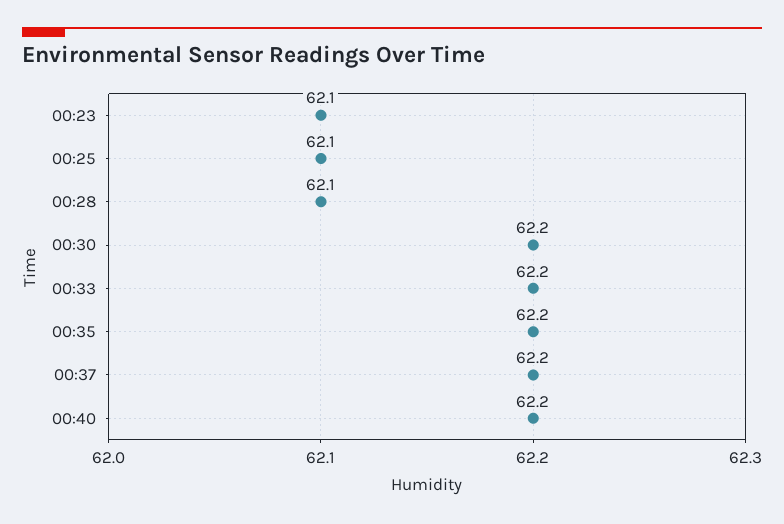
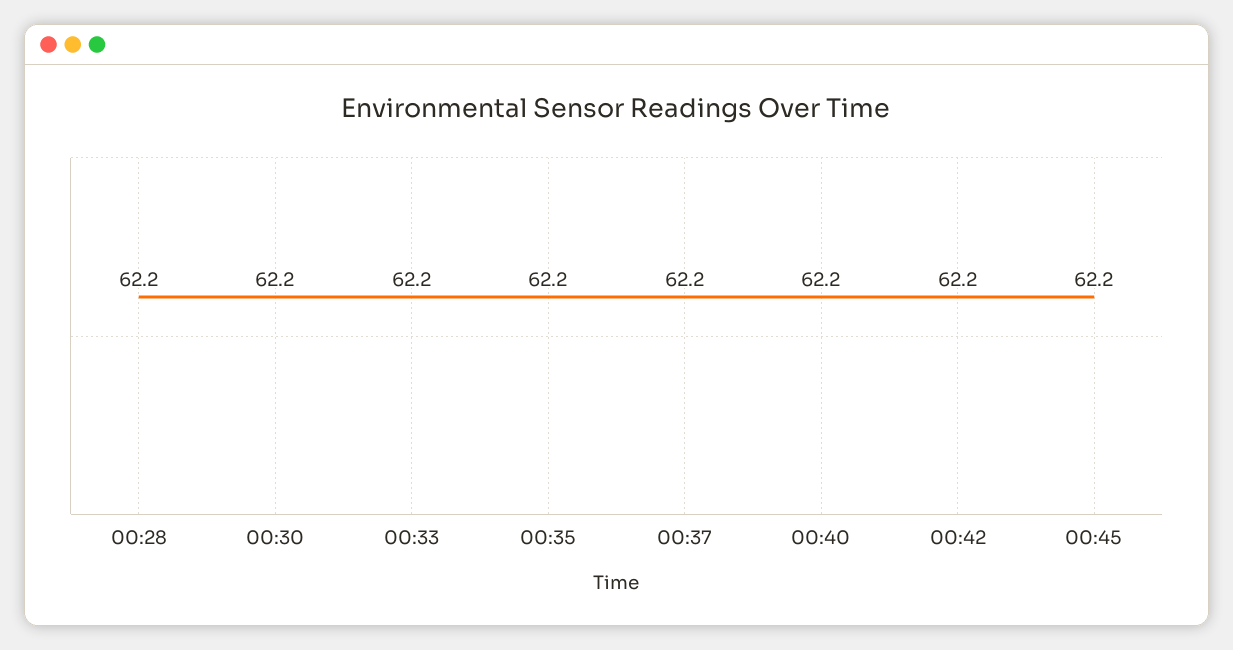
00:23: 62.1 -> none
00:25: 62.1 -> none
00:28: 62.1 -> 62.2
00:42: none -> 62.2
00:45: none -> 62.2

